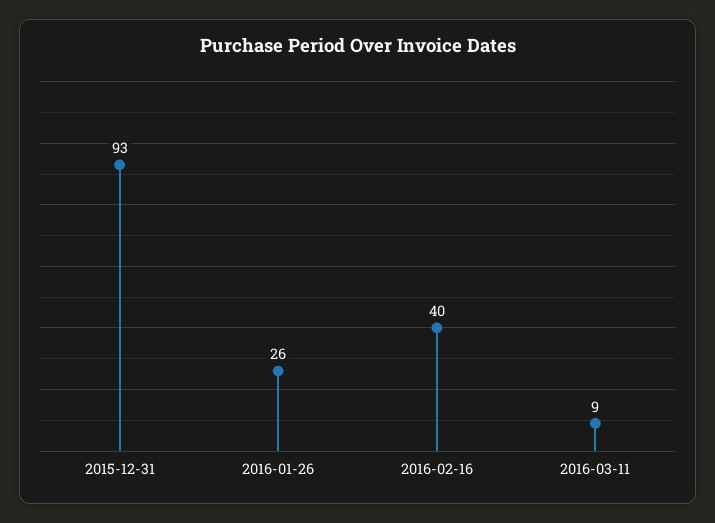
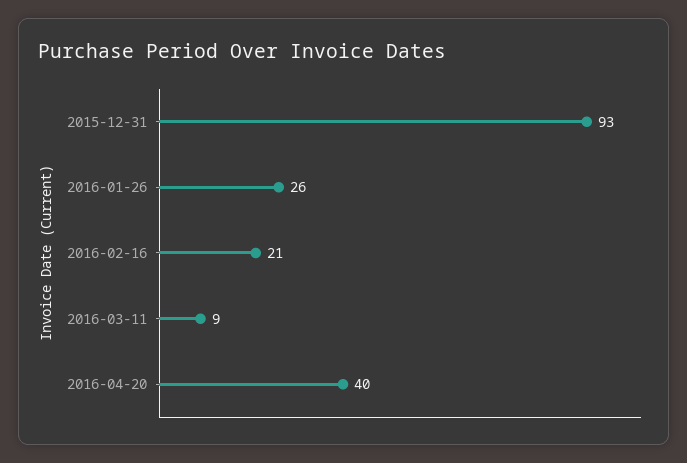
2016-02-16: 40 -> 21
2016-04-20: none -> 40

